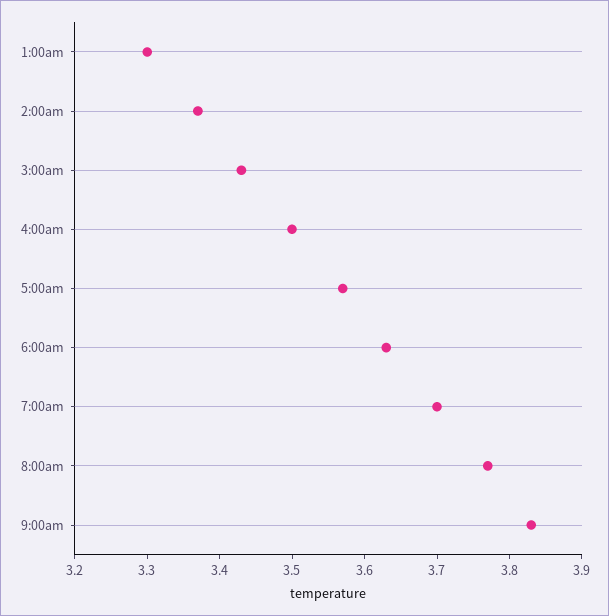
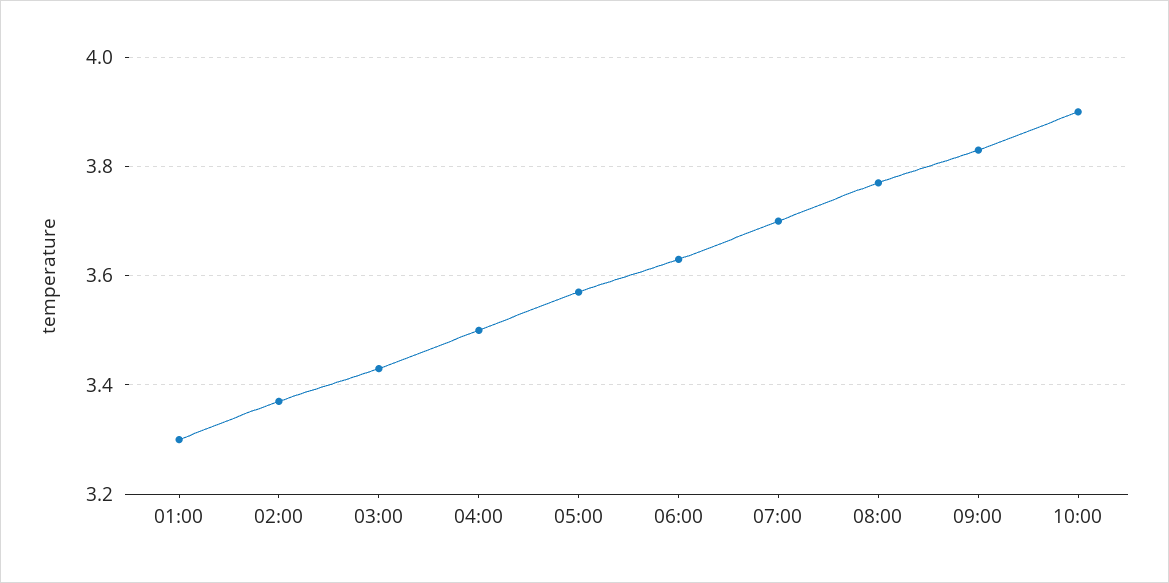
10:00: none -> 3.9

